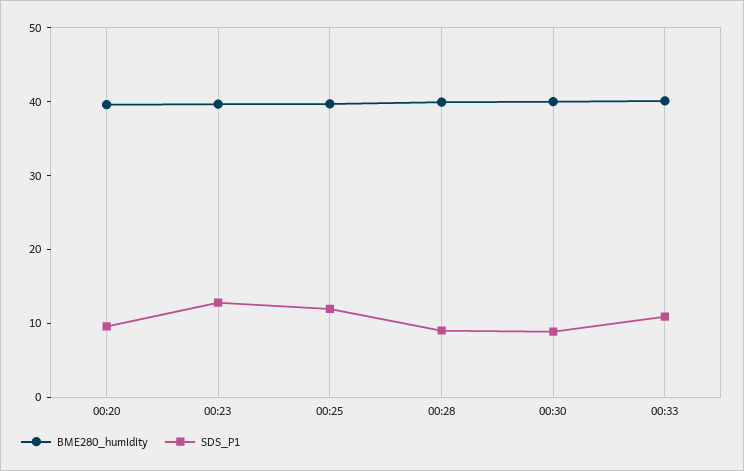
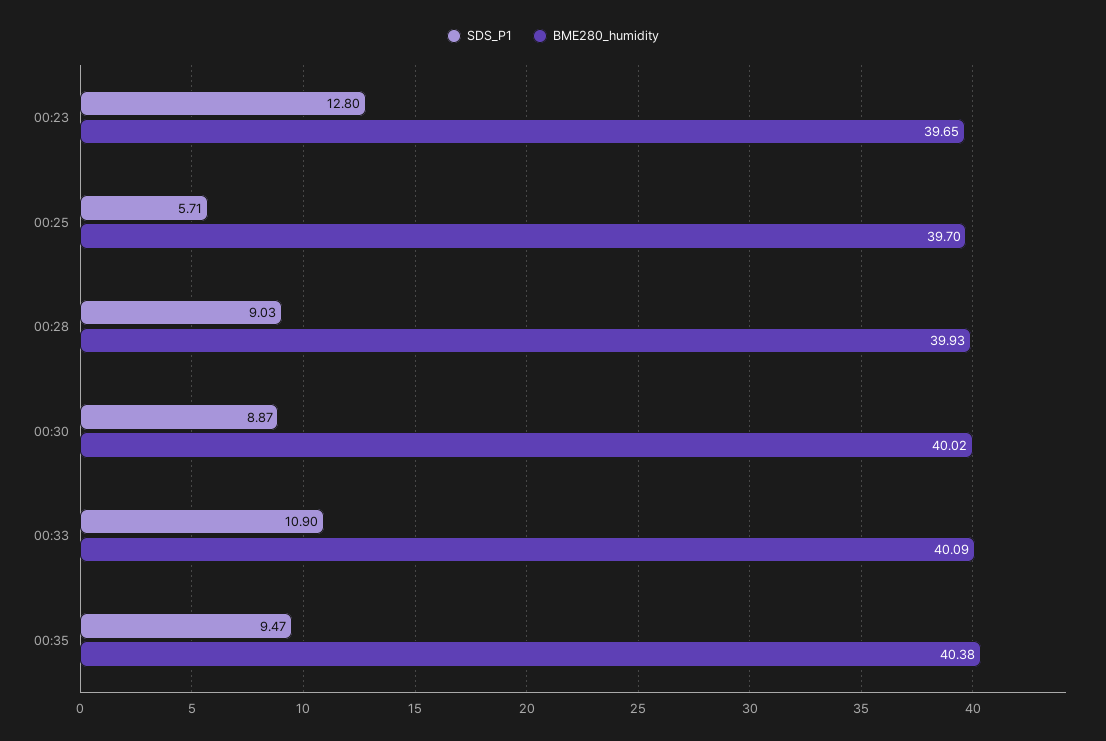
BME280_humidity, 00:20: 40 -> none
SDS_P1, 00:20: 10 -> none
SDS_P1, 00:25: 12 -> 5.71
SDS_P1, 00:35: none -> 9.47
BME280_humidity, 00:35: none -> 40.38

